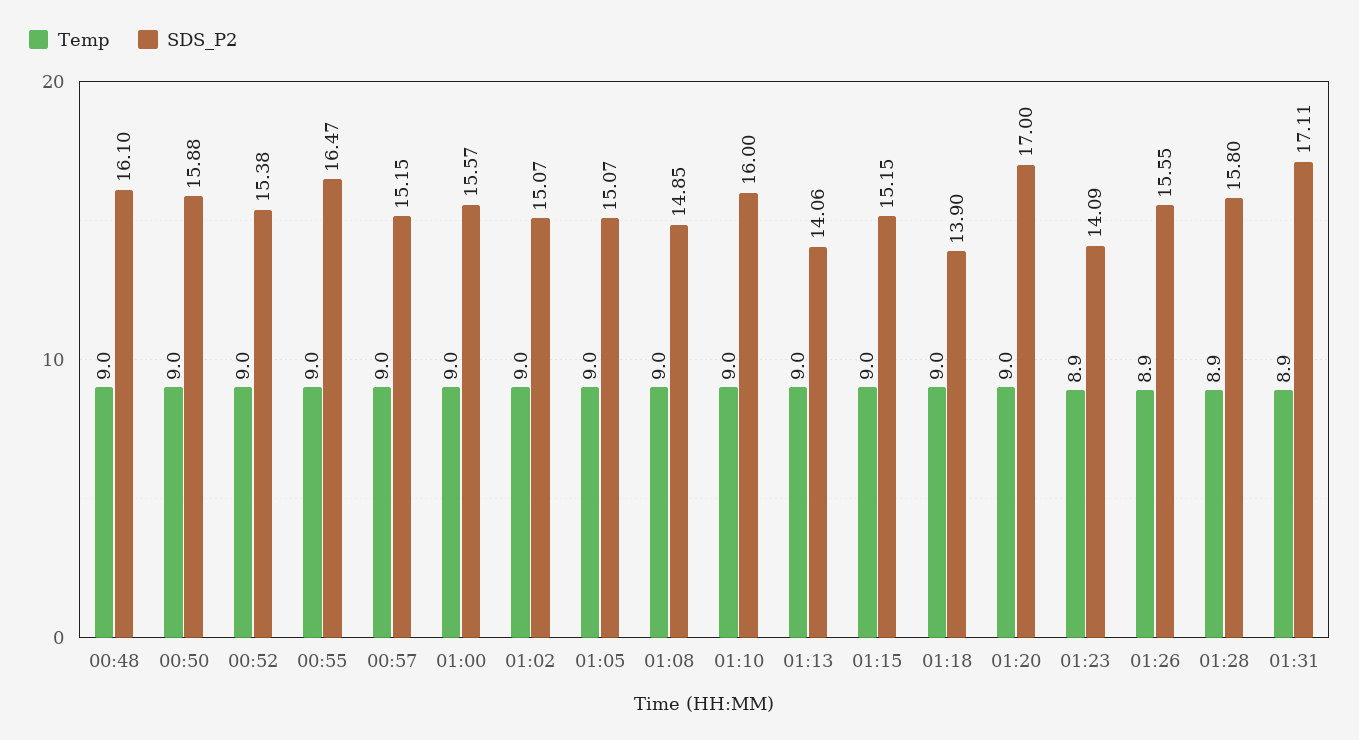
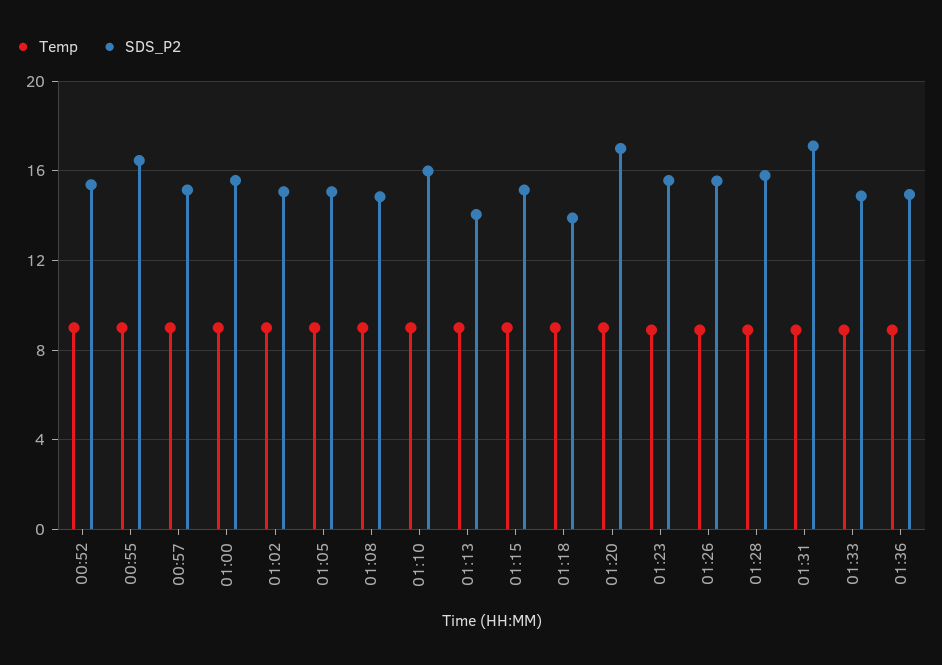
Temp, 00:48: 9 -> none
SDS_P2, 00:48: 16.1 -> none
Temp, 00:50: 9 -> none
SDS_P2, 00:50: 15.88 -> none
SDS_P2, 01:23: 14.09 -> 15.5
Temp, 01:33: none -> 9
SDS_P2, 01:33: none -> 15
Temp, 01:36: none -> 9
SDS_P2, 01:36: none -> 15

